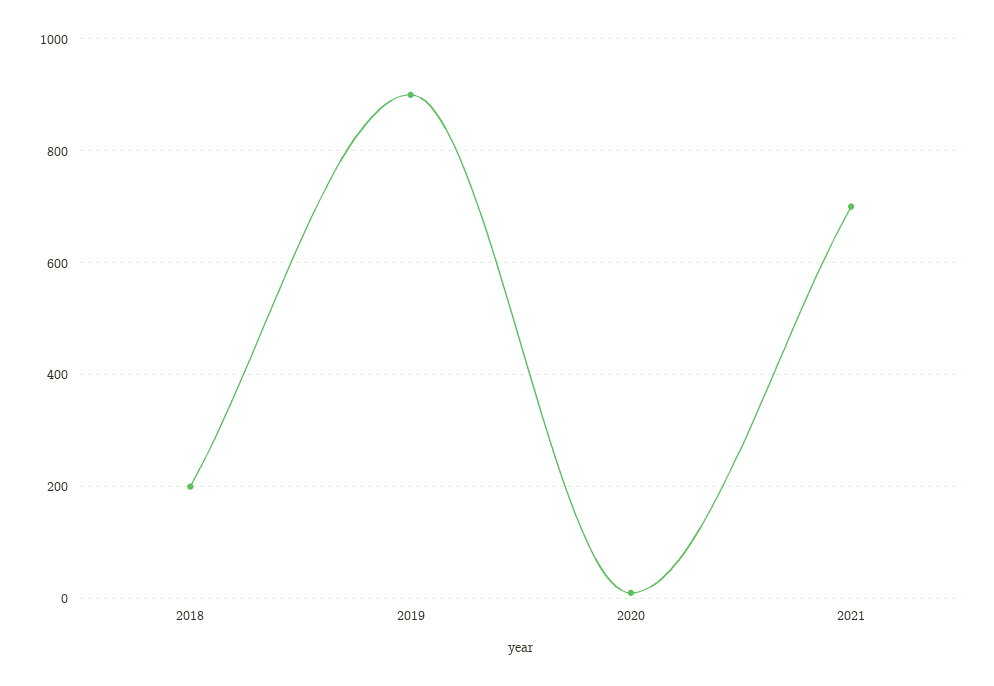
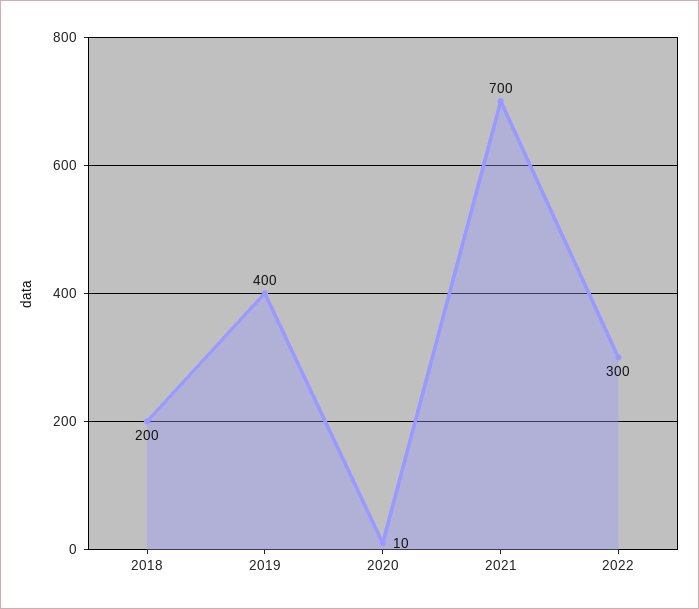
2019: 900 -> 400
2022: none -> 300

